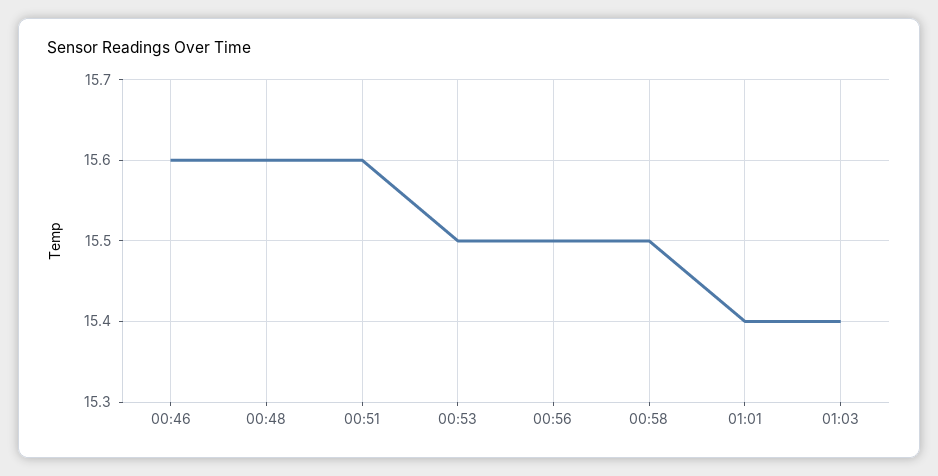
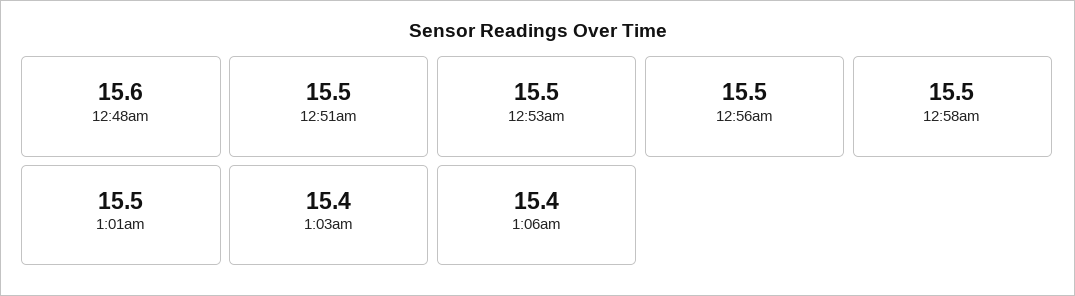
00:46: 15.6 -> none
00:51: 15.6 -> 15.5
01:01: 15.4 -> 15.5
1:06am: none -> 15.4

